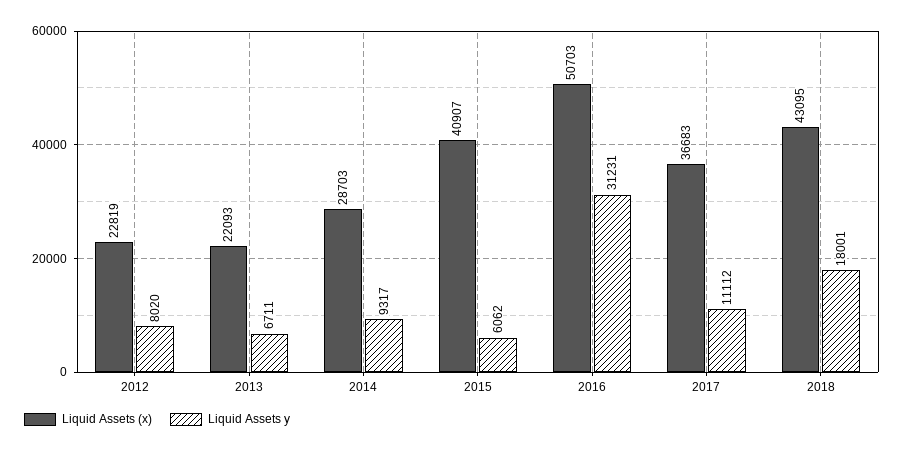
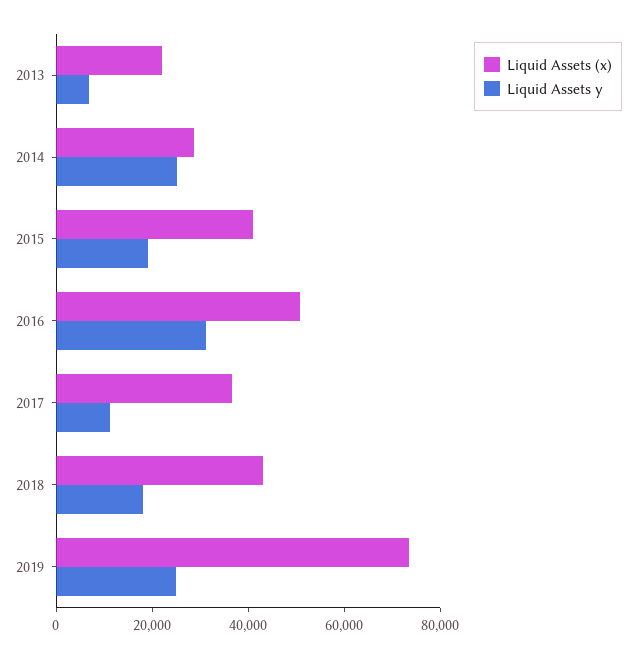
Liquid Assets (x), 2012: 22819 -> none
Liquid Assets y, 2012: 8020 -> none
Liquid Assets y, 2014: 9317 -> 25000
Liquid Assets y, 2015: 6062 -> 20000
Liquid Assets (x), 2019: none -> 75000
Liquid Assets y, 2019: none -> 25000

